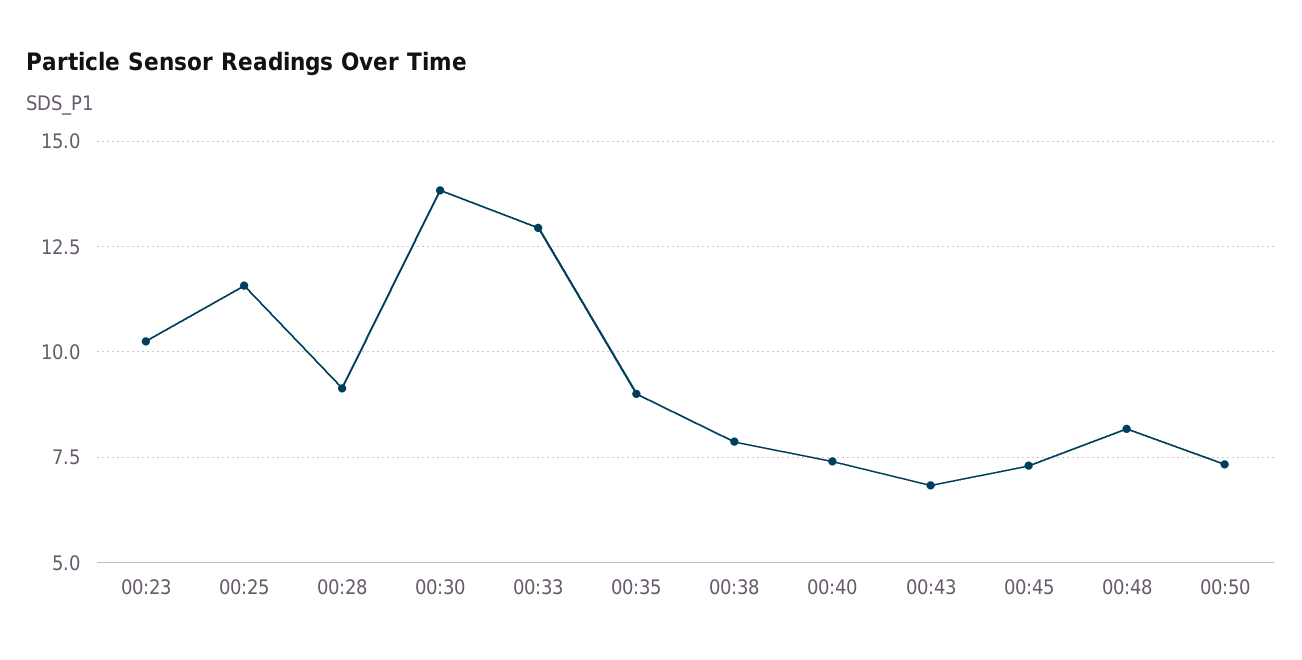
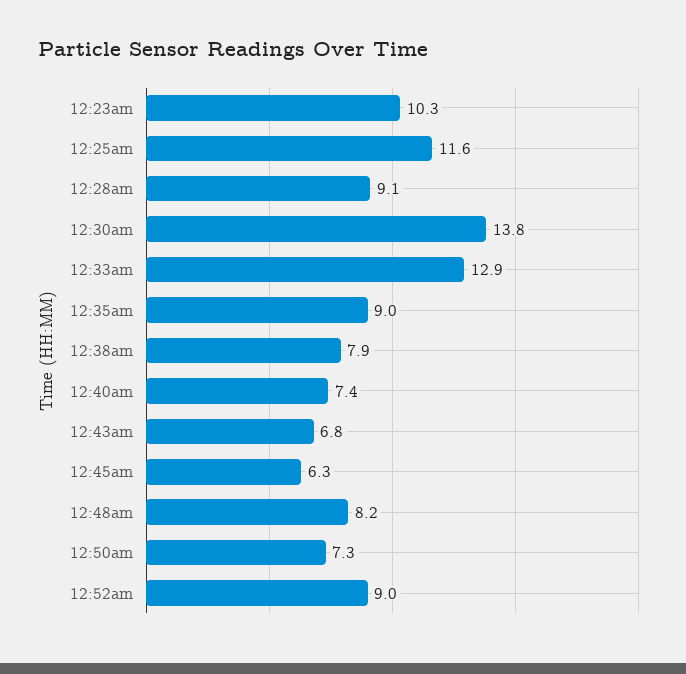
00:45: 7.25 -> 6.3
12:52am: none -> 9

